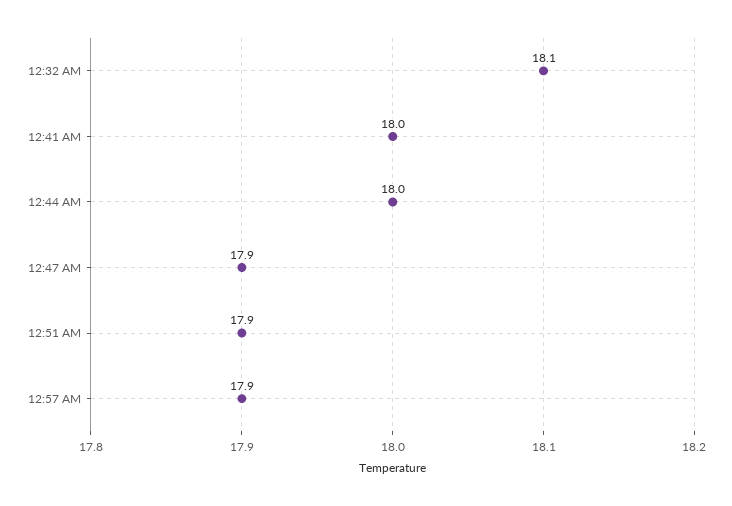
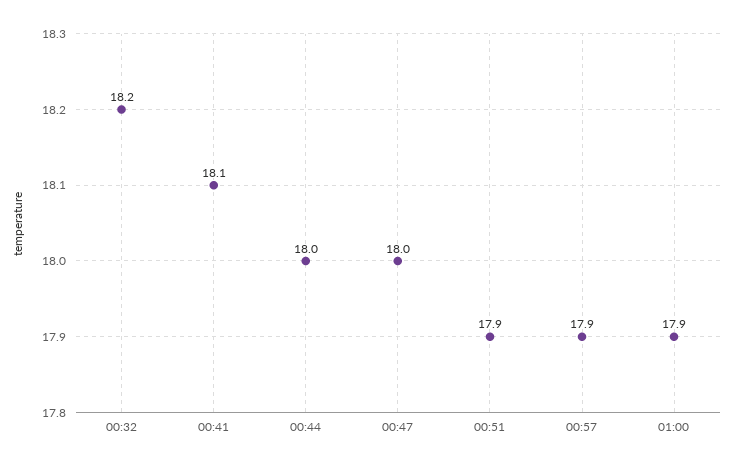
12:32 AM: 18.1 -> 18.2
12:41 AM: 18 -> 18.1
12:47 AM: 17.9 -> 18
01:00: none -> 17.9

